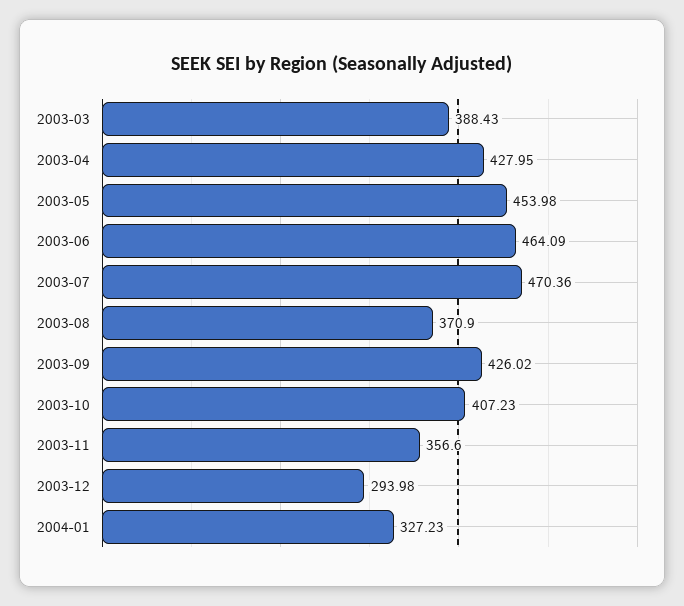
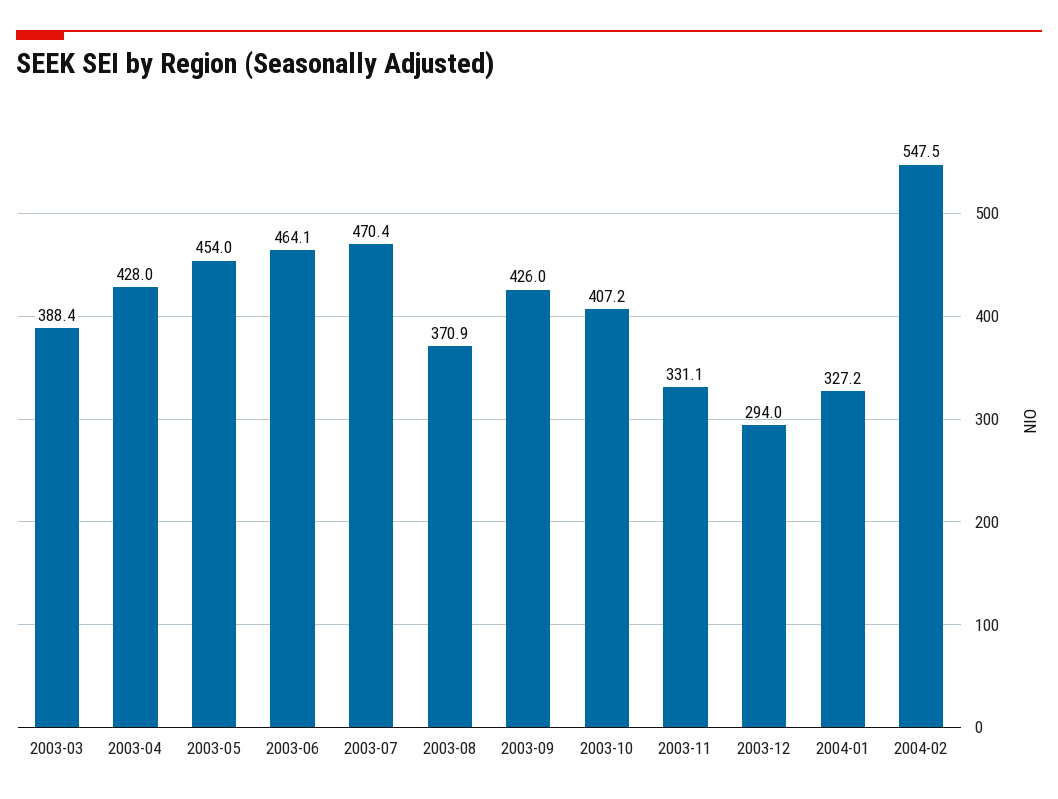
2003-11: 356.6 -> 331.1
2004-02: none -> 547.5

